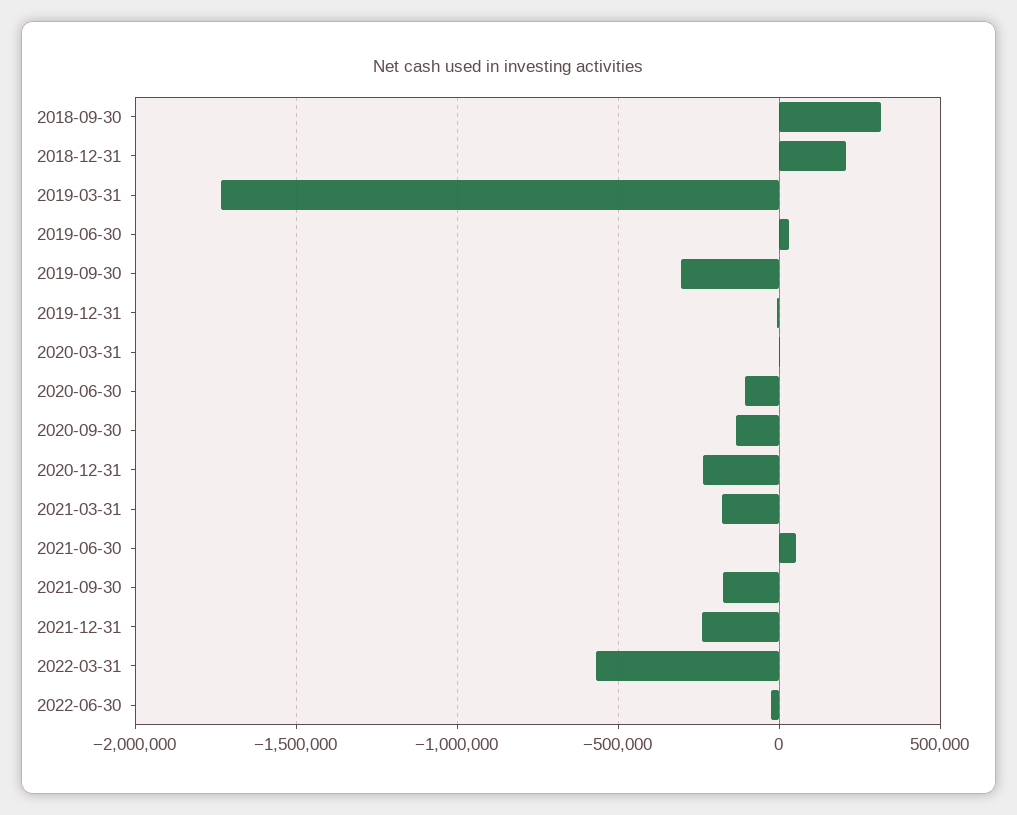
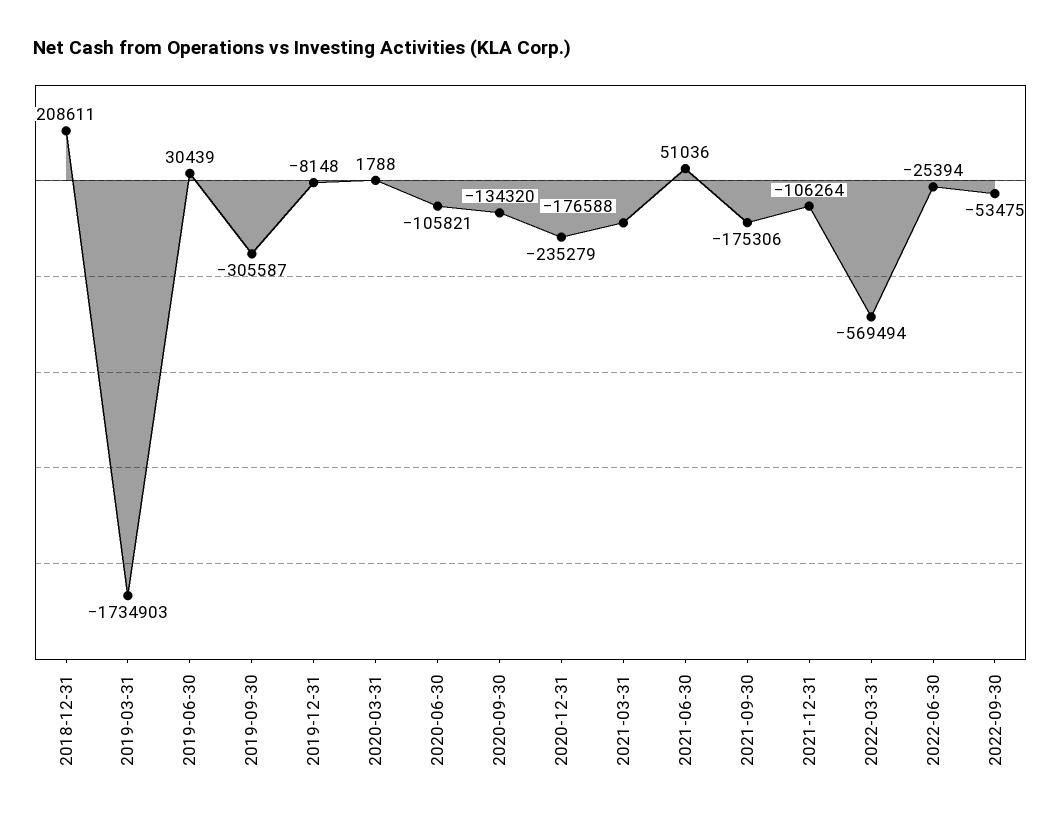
2018-09-30: 300000 -> none
2021-12-31: -250000 -> -106264
2022-09-30: none -> -53475

